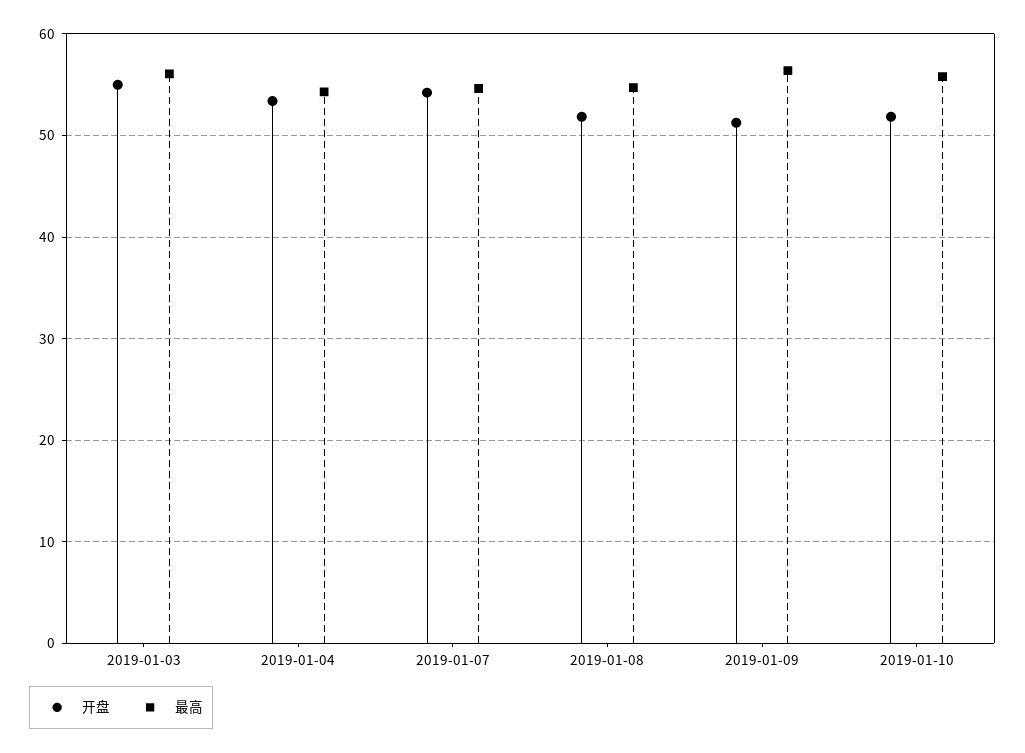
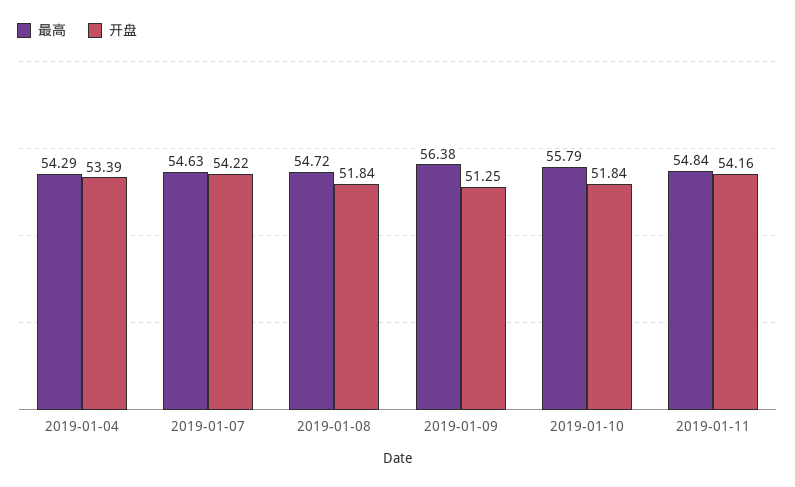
开盘, 2019-01-03: 55 -> none
最高, 2019-01-03: 56 -> none
最高, 2019-01-11: none -> 54.84
开盘, 2019-01-11: none -> 54.16

